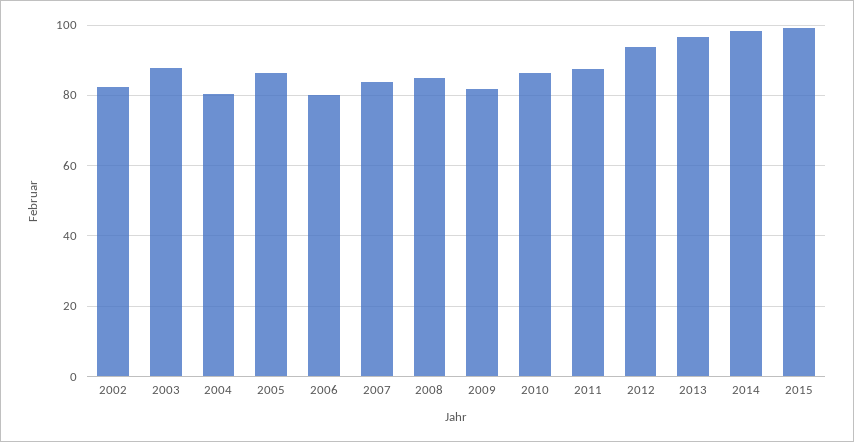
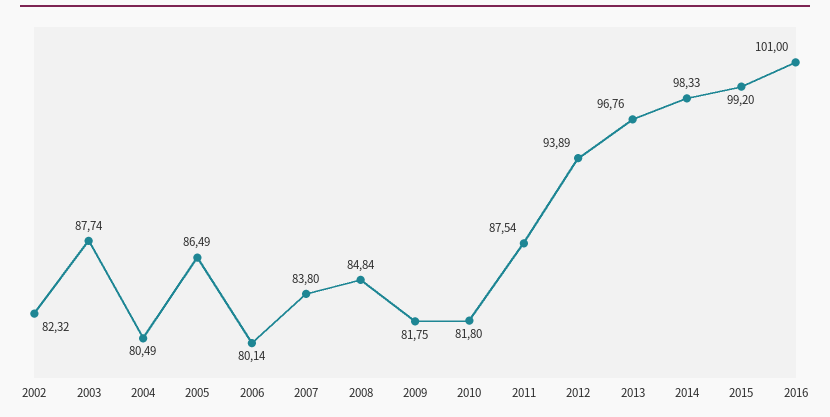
2010: 86 -> 81.8
2016: none -> 101

